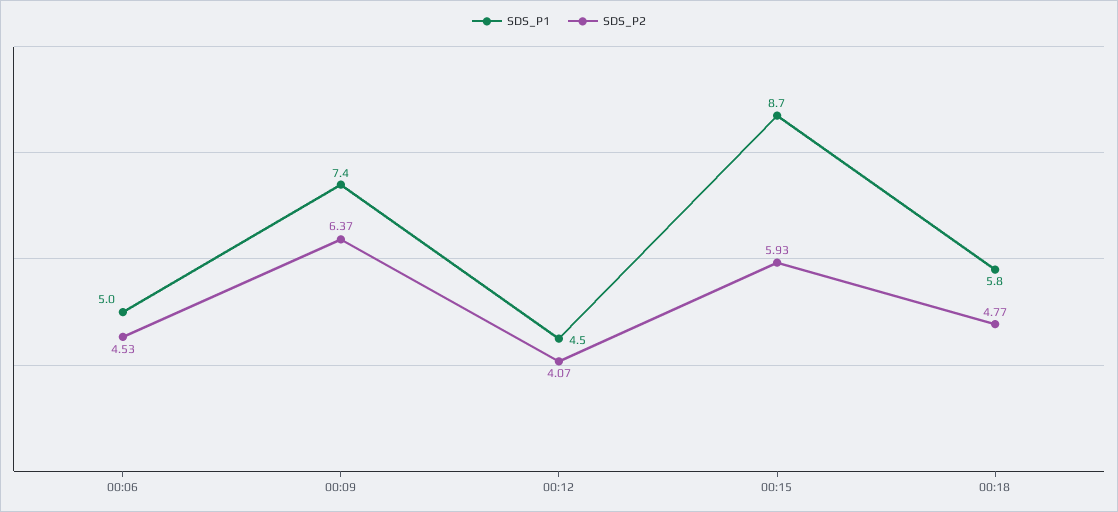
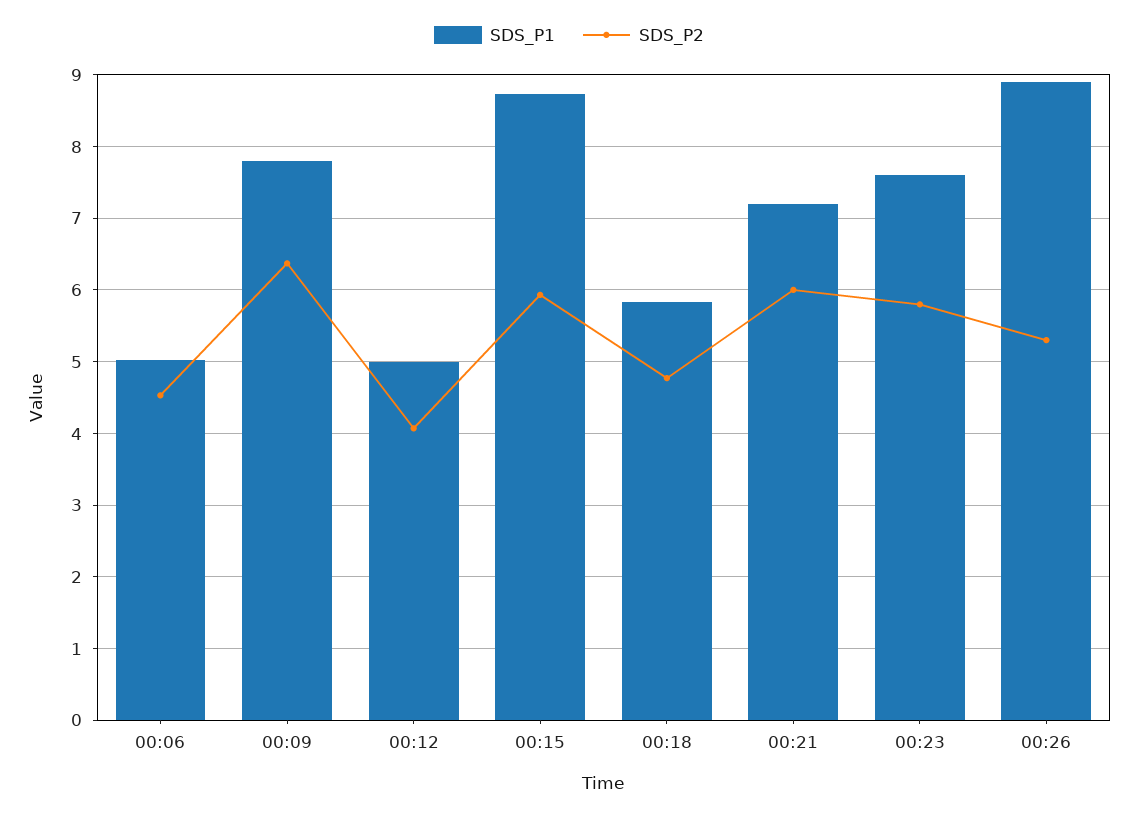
SDS_P1, 00:09: 7.4 -> 7.8
SDS_P1, 00:12: 4.5 -> 5
SDS_P1, 00:21: none -> 7.2
SDS_P2, 00:21: none -> 6
SDS_P1, 00:23: none -> 7.6
SDS_P2, 00:23: none -> 5.8
SDS_P1, 00:26: none -> 8.9
SDS_P2, 00:26: none -> 5.3

